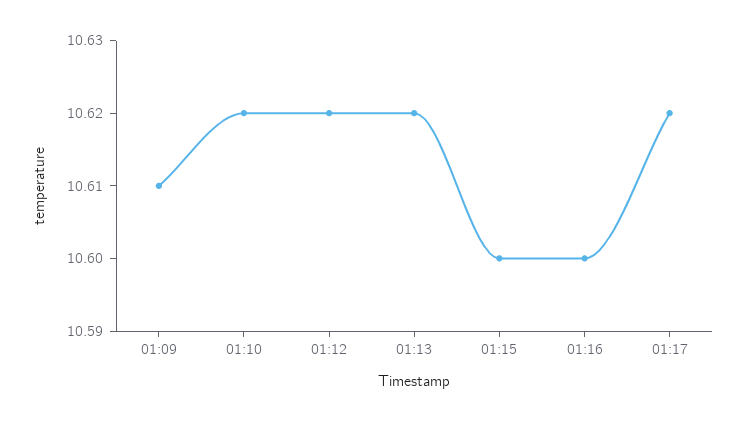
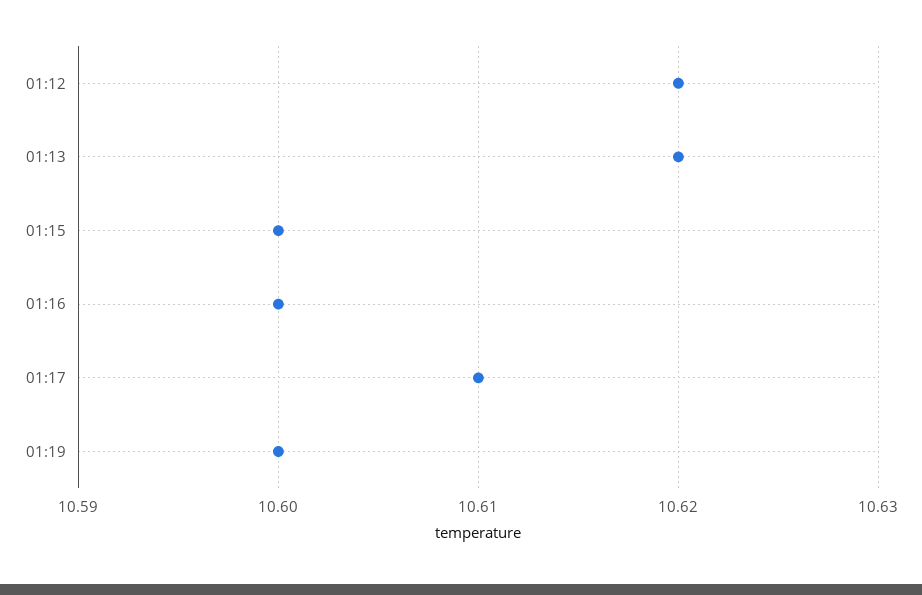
01:09: 10.61 -> none
01:10: 10.62 -> none
01:17: 10.62 -> 10.61
01:19: none -> 10.6

